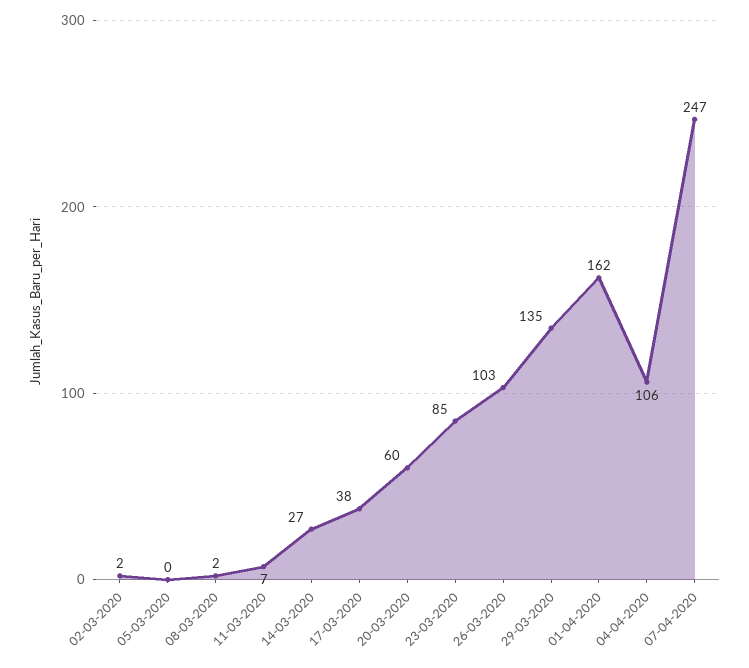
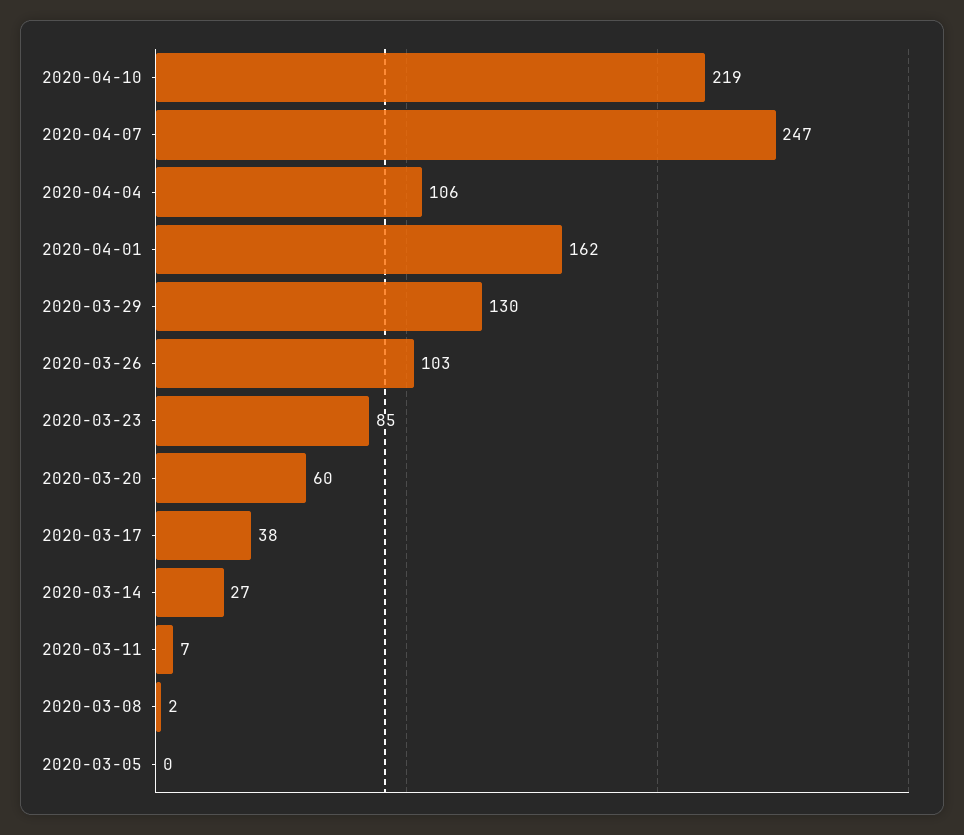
02-03-2020: 2 -> none
29-03-2020: 135 -> 130
2020-04-10: none -> 219

